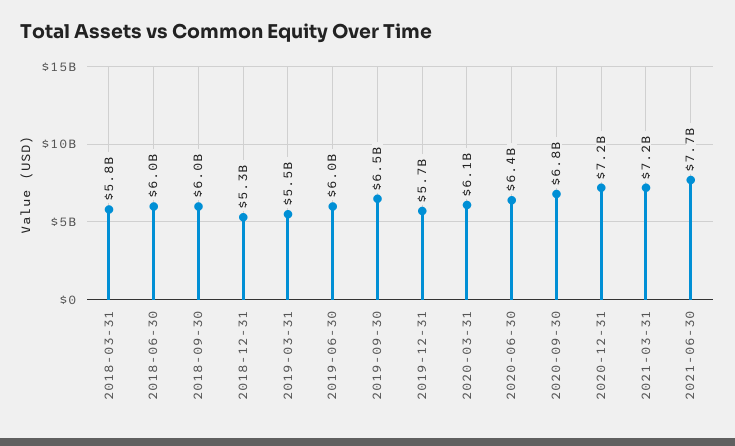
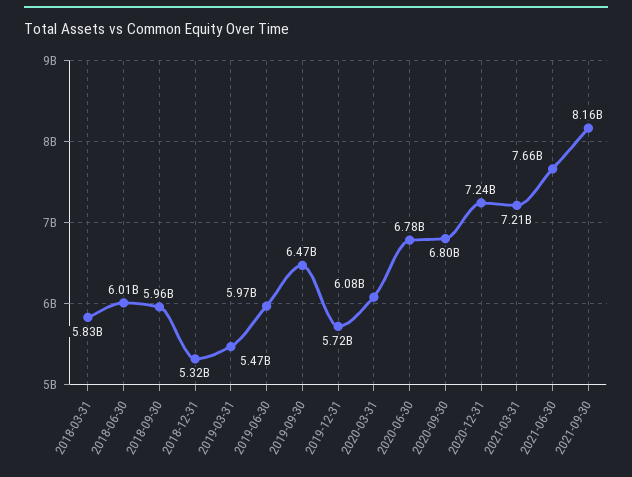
2020-06-30: 6400000000 -> 6780000000
2021-09-30: none -> 8160000000

